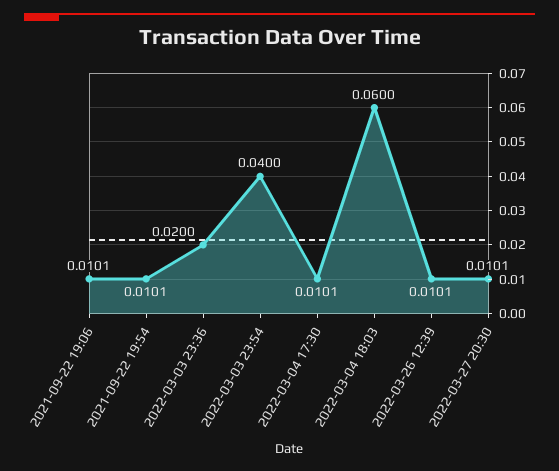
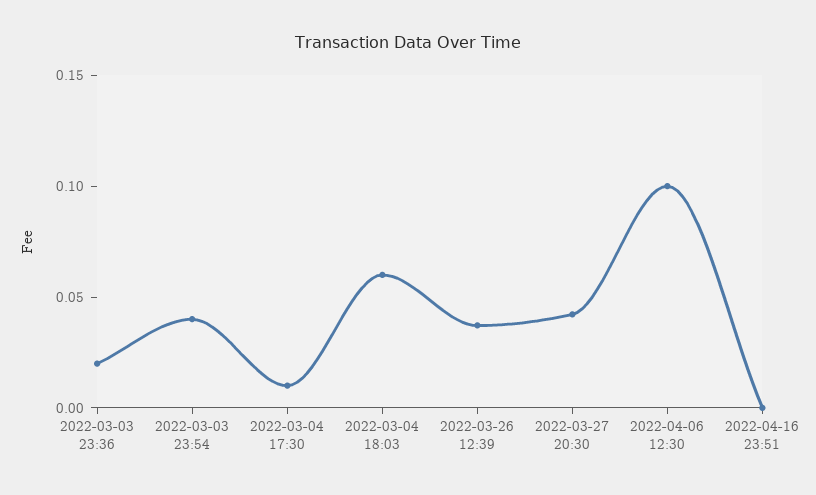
2021-09-22 19:06: 0.0101 -> none
2021-09-22 19:54: 0.0101 -> none
2022-03-26 12:39: 0.0101 -> 0.04
2022-03-27 20:30: 0.0101 -> 0.04
2022-04-06 12:30: none -> 0.1
2022-04-16 23:51: none -> 0

